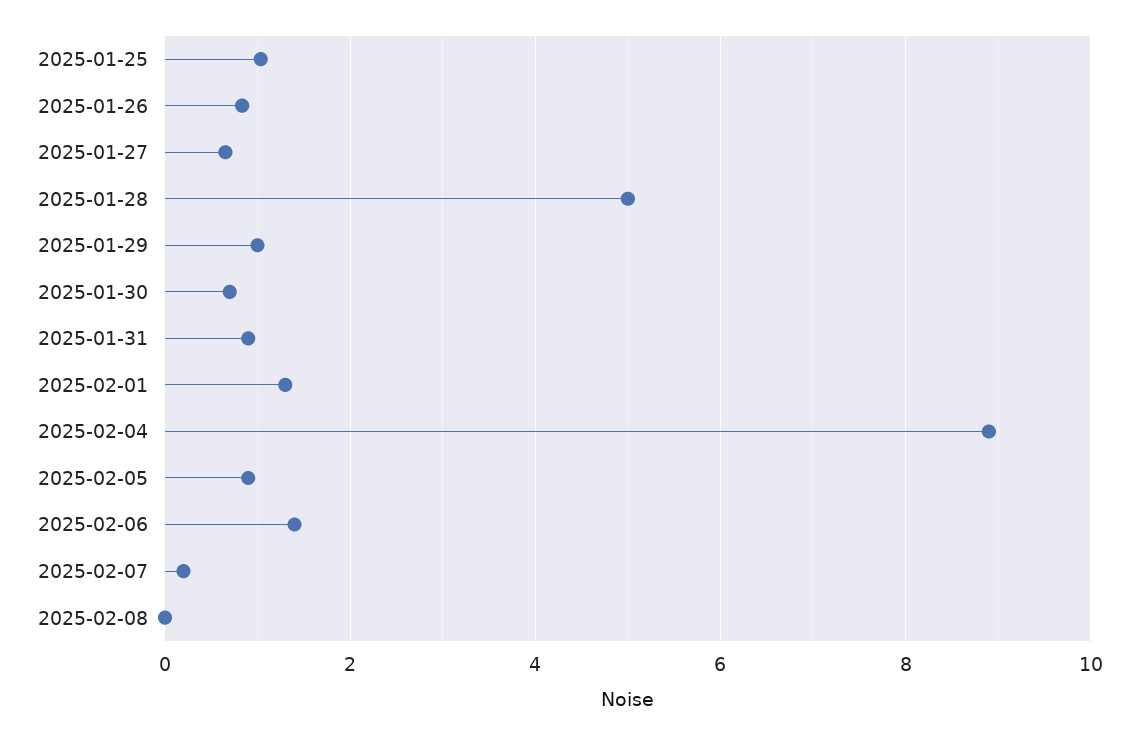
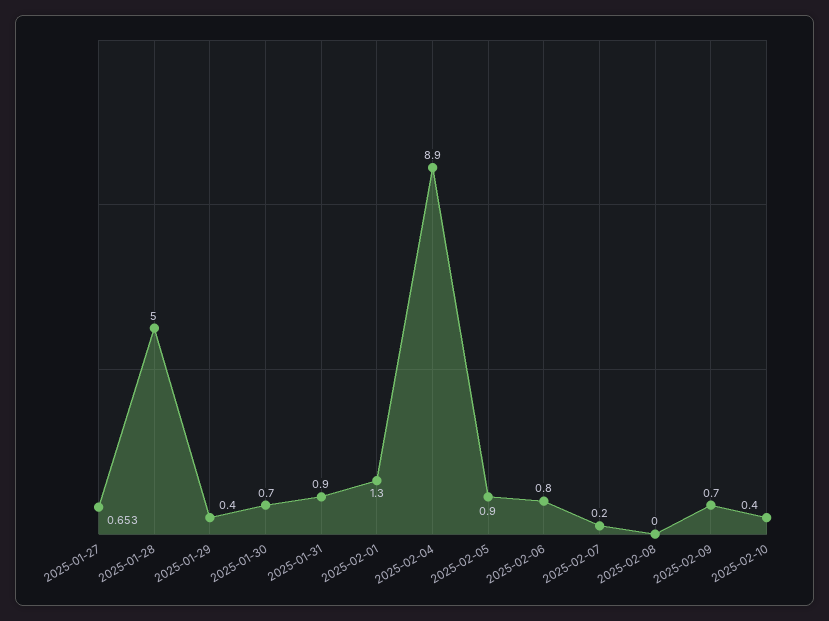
2025-01-25: 1 -> none
2025-01-26: 0.8 -> none
2025-01-29: 1 -> 0.4
2025-02-06: 1.4 -> 0.8
2025-02-09: none -> 0.7
2025-02-10: none -> 0.4

